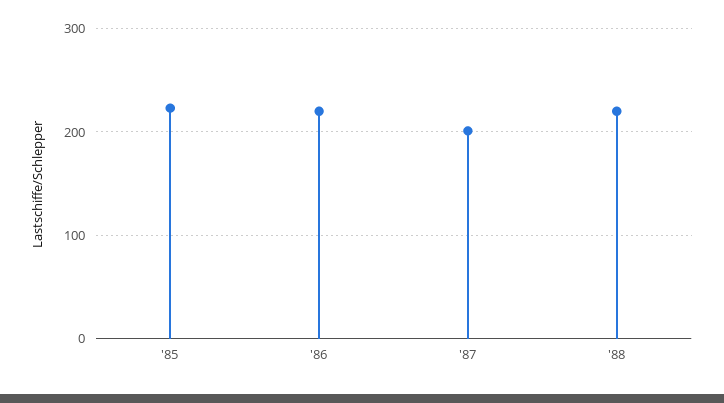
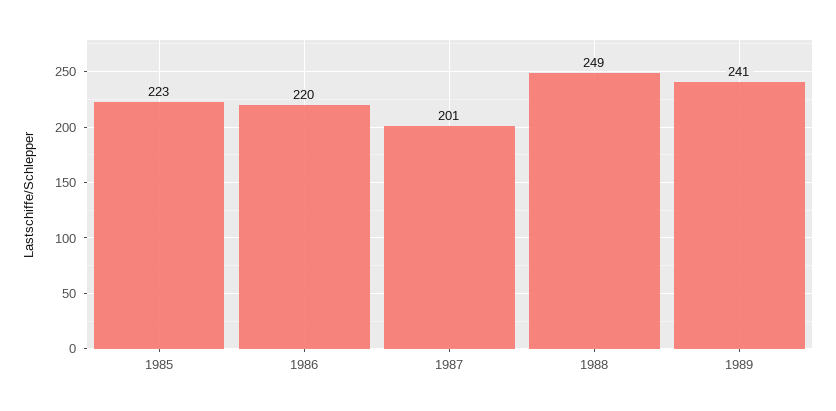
'88: 220 -> 249
1989: none -> 241

